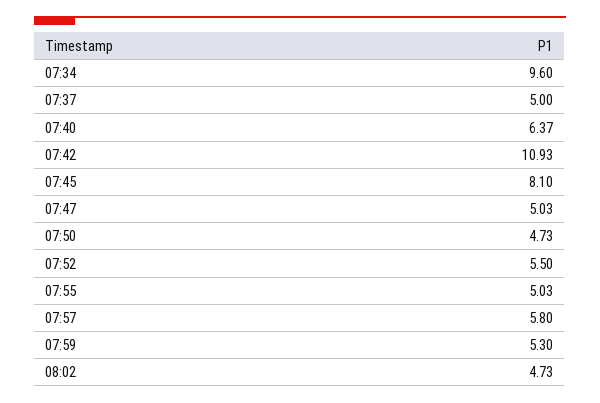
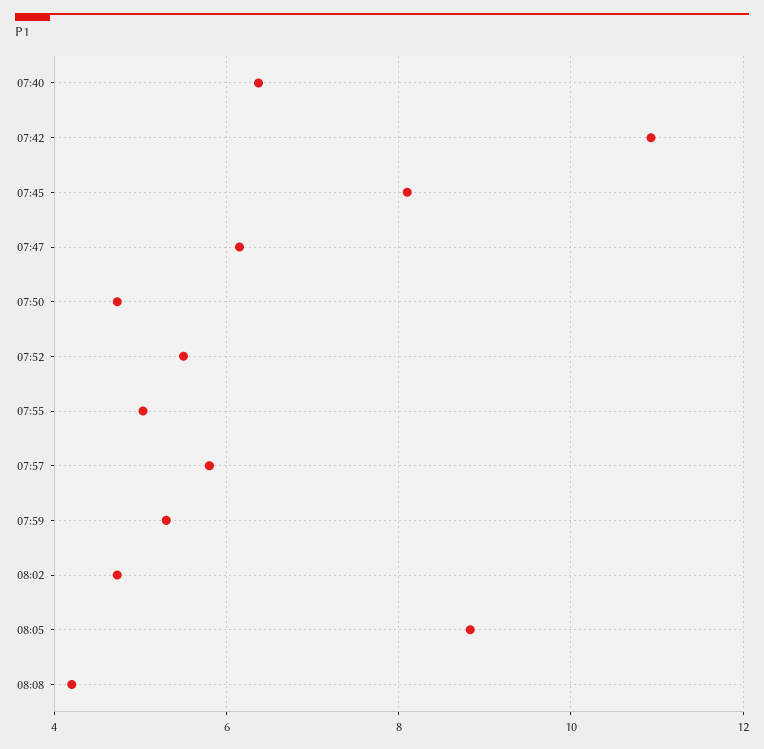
07:34: 9.6 -> none
07:37: 5 -> none
07:47: 5.03 -> 6.2
08:05: none -> 8.8
08:08: none -> 4.2

